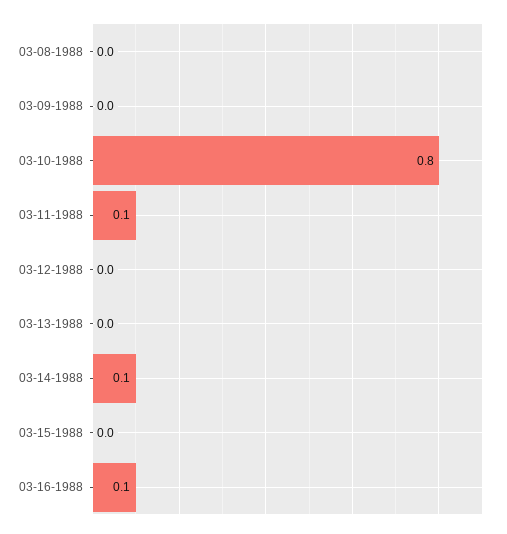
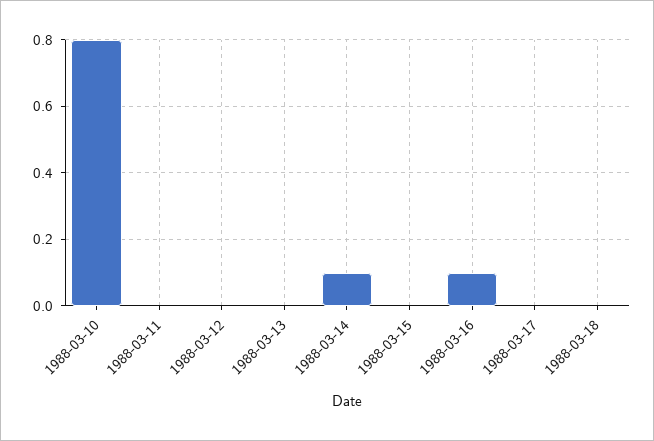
03-08-1988: 0 -> none
03-09-1988: 0 -> none
03-11-1988: 0.1 -> 0
1988-03-17: none -> 0
1988-03-18: none -> 0

